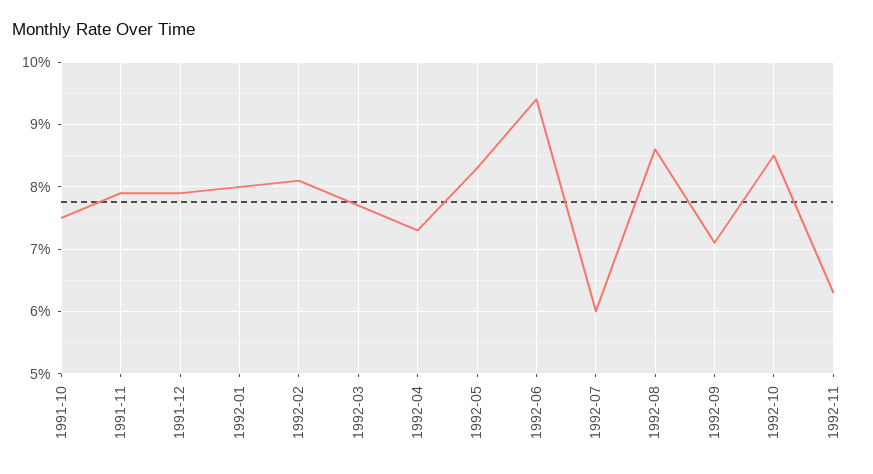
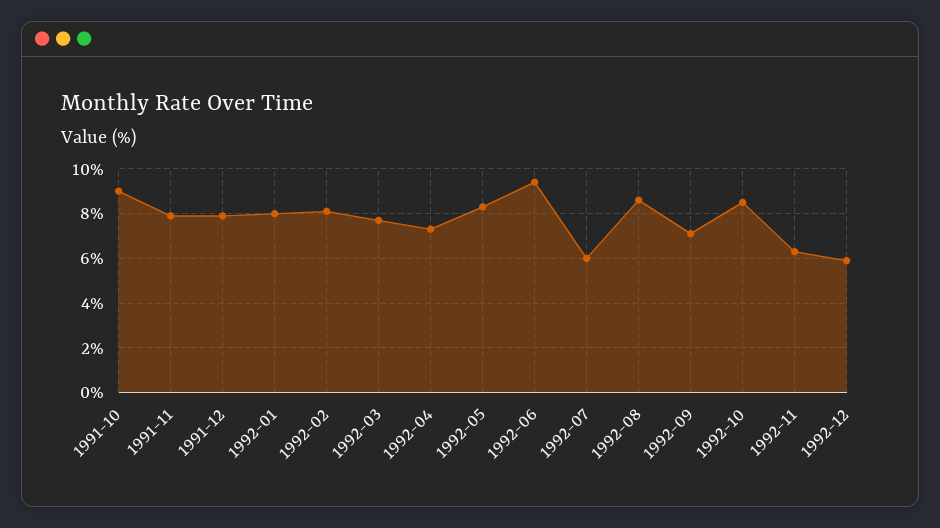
1991-10: 7.5 -> 9
1992-12: none -> 6

